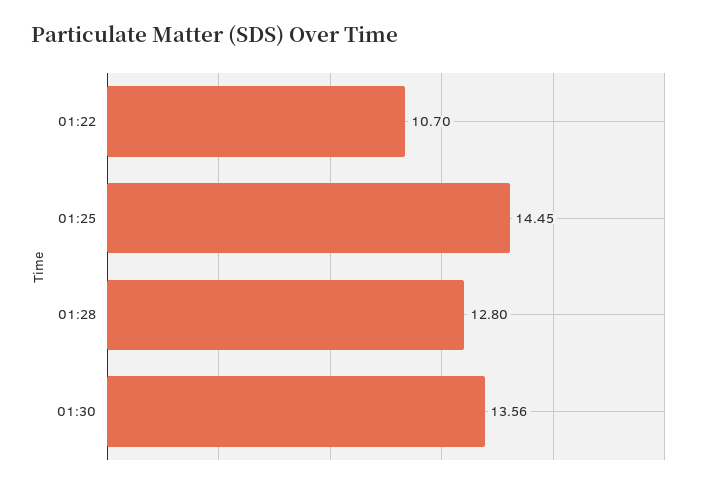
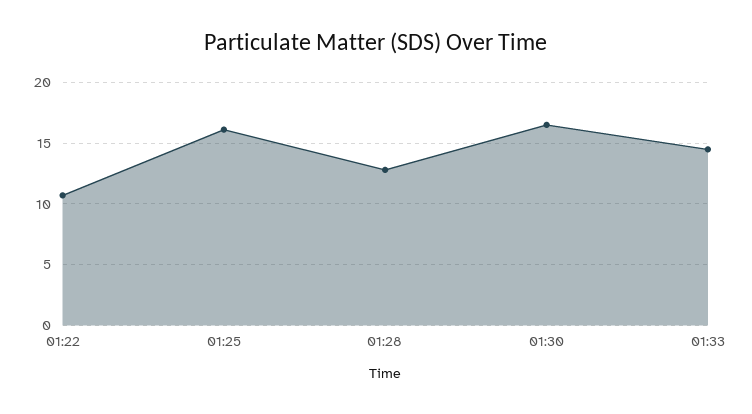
01:25: 14.45 -> 16
01:30: 13.56 -> 16.5
01:33: none -> 14.5

